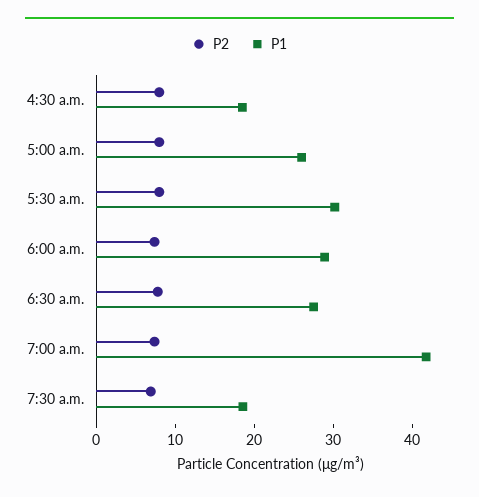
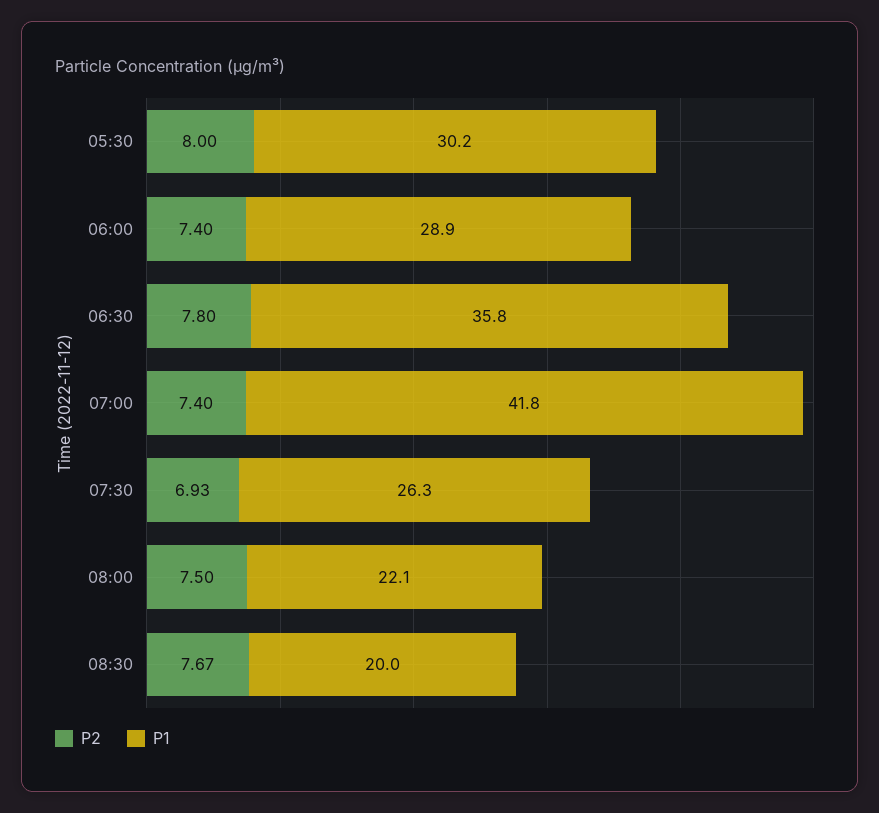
P2, 4:30 a.m.: 8 -> none
P1, 4:30 a.m.: 18 -> none
P2, 5:00 a.m.: 8 -> none
P1, 5:00 a.m.: 26 -> none
P1, 6:30 a.m.: 28 -> 35.8
P1, 7:30 a.m.: 18 -> 26.3
P2, 08:00: none -> 7.5
P1, 08:00: none -> 22.1
P2, 08:30: none -> 7.67
P1, 08:30: none -> 20

